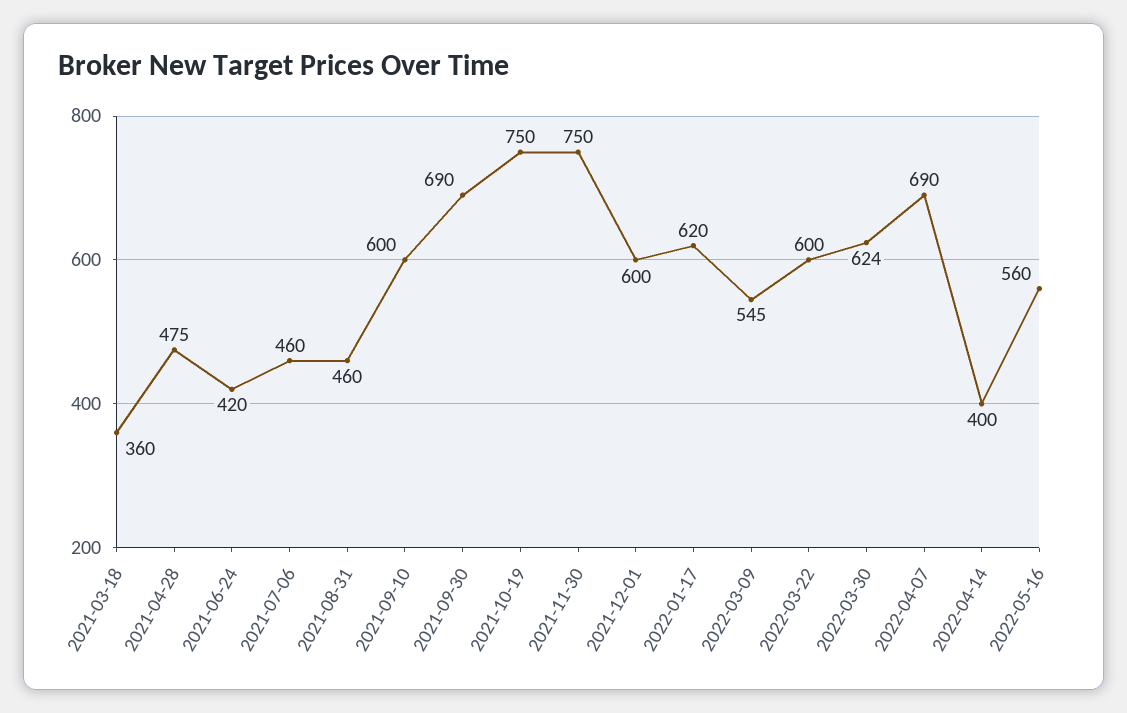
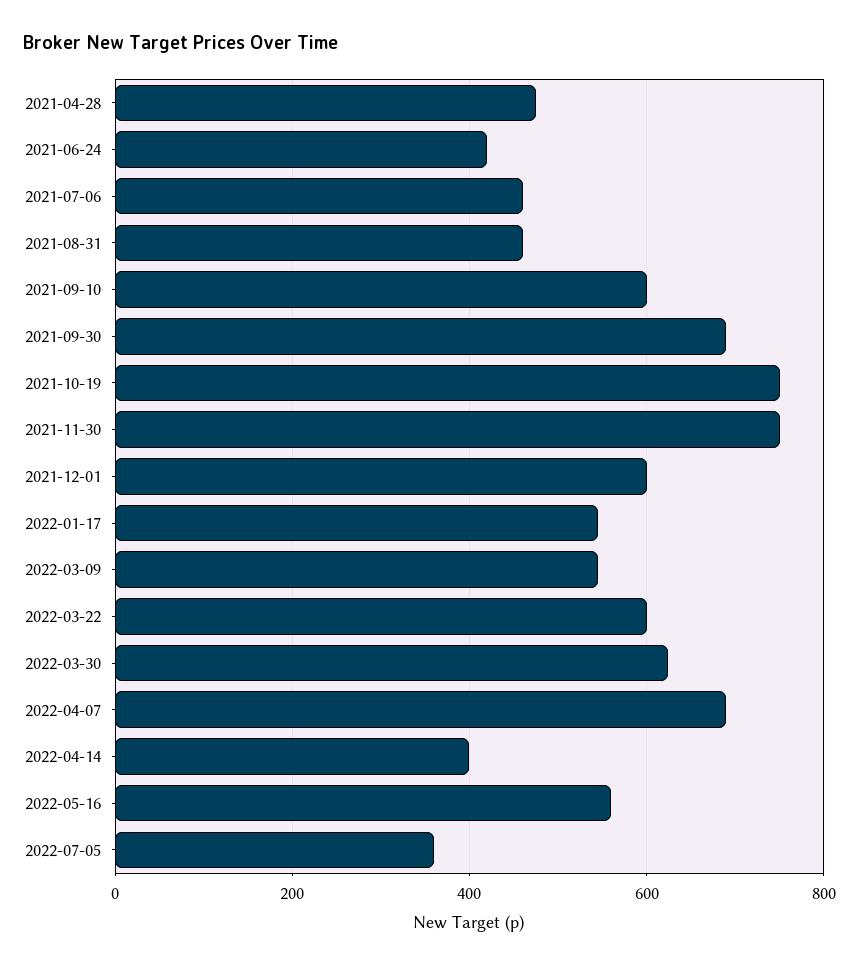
2021-03-18: 360 -> none
2022-01-17: 620 -> 540
2022-07-05: none -> 360

